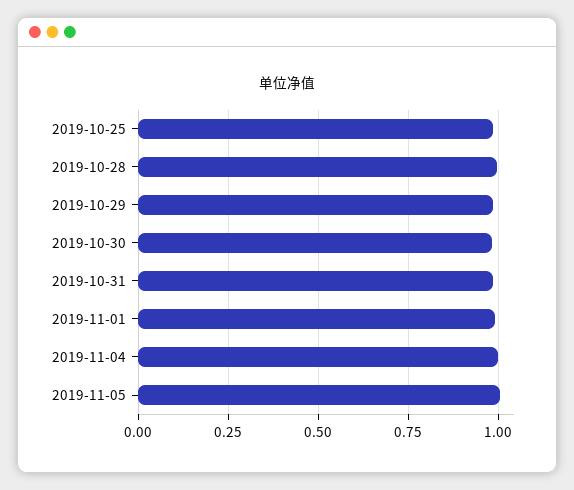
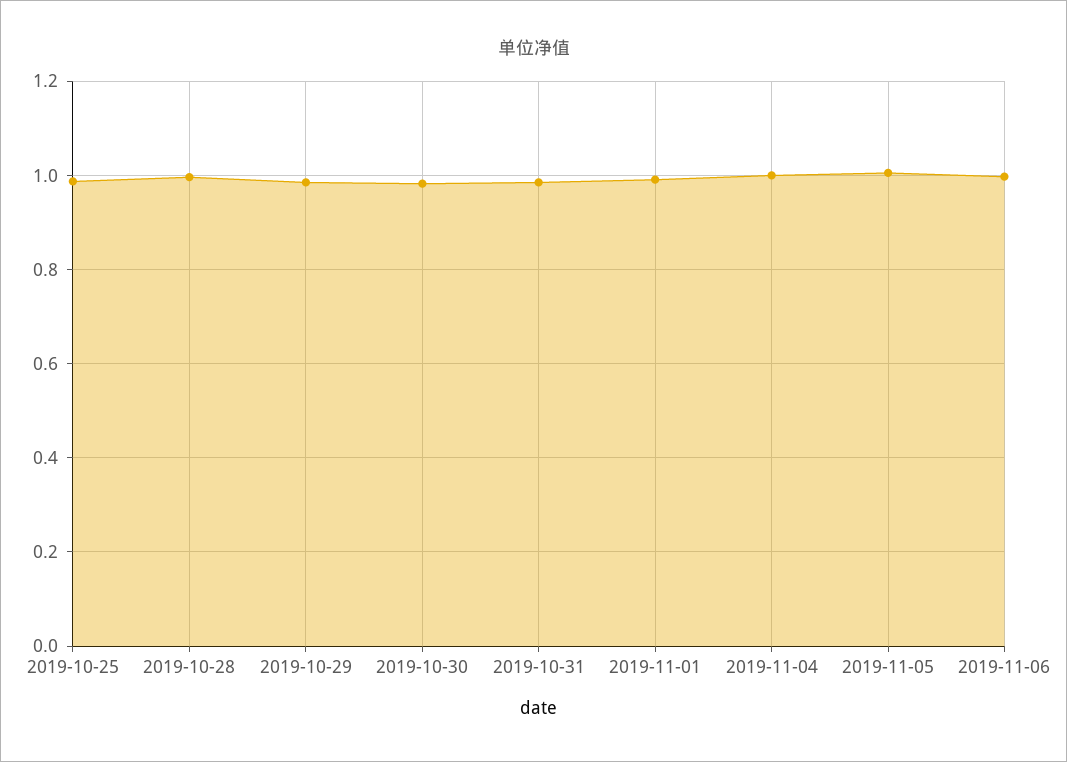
2019-11-06: none -> 1

